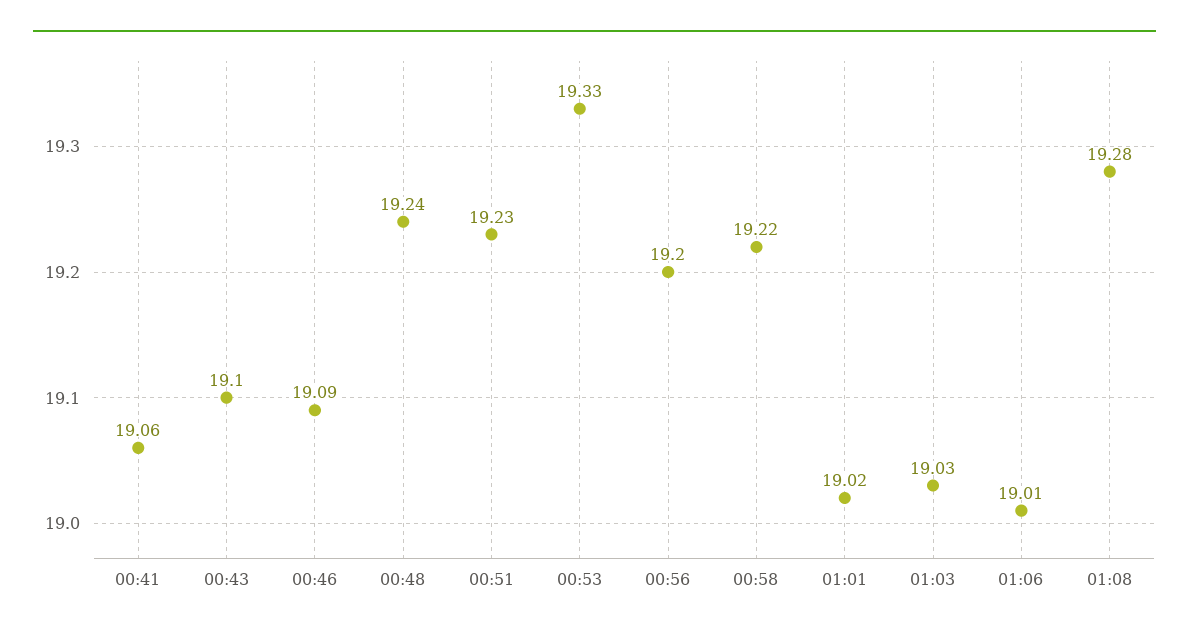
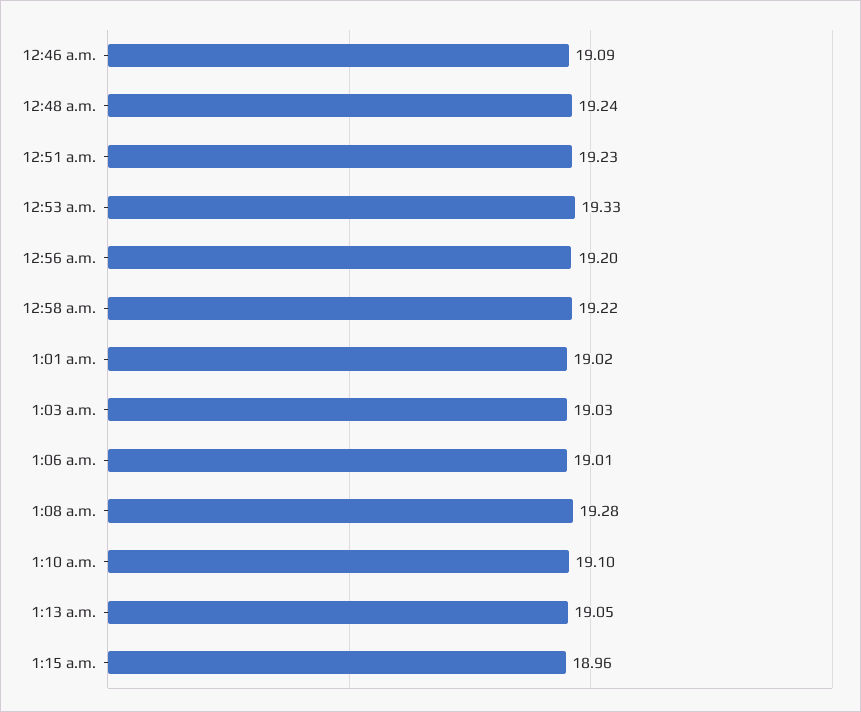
00:41: 19.06 -> none
00:43: 19.1 -> none
1:10 a.m.: none -> 19.1
1:13 a.m.: none -> 19.05
1:15 a.m.: none -> 18.96

